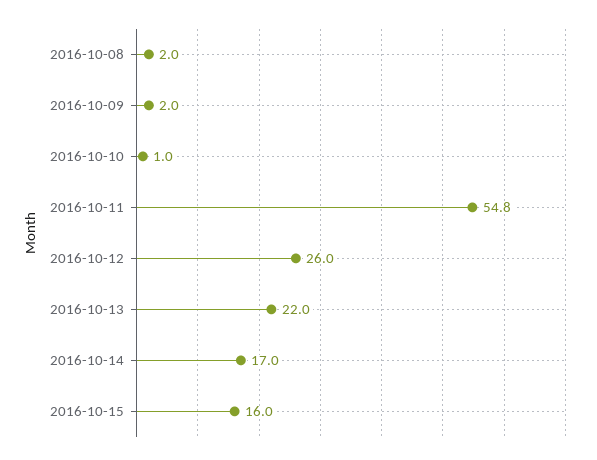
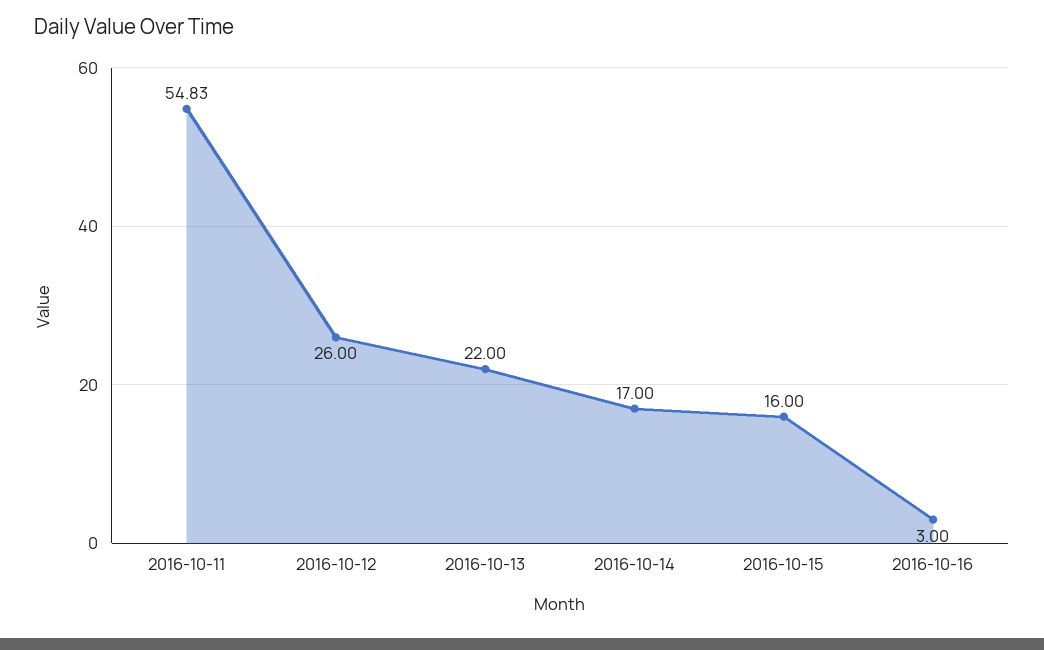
2016-10-08: 2 -> none
2016-10-09: 2 -> none
2016-10-10: 1 -> none
2016-10-16: none -> 3

